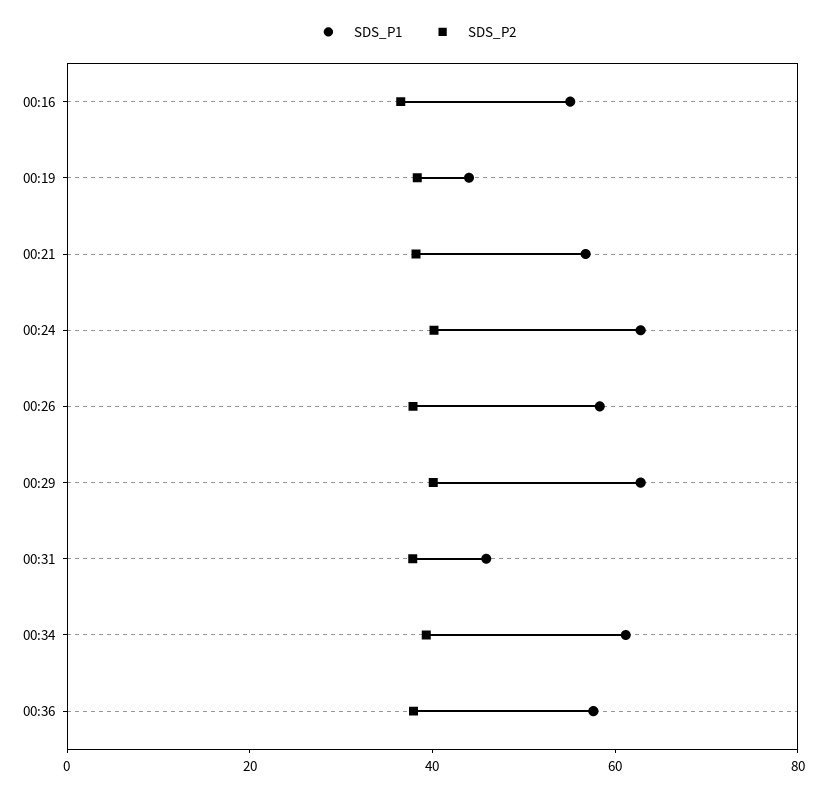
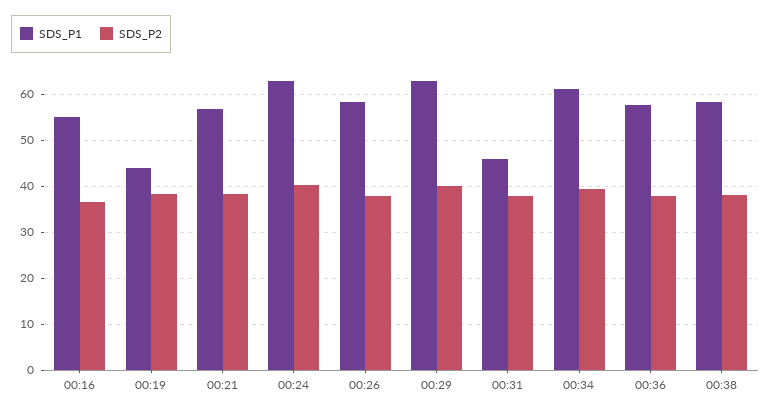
SDS_P1, 00:38: none -> 58
SDS_P2, 00:38: none -> 38

